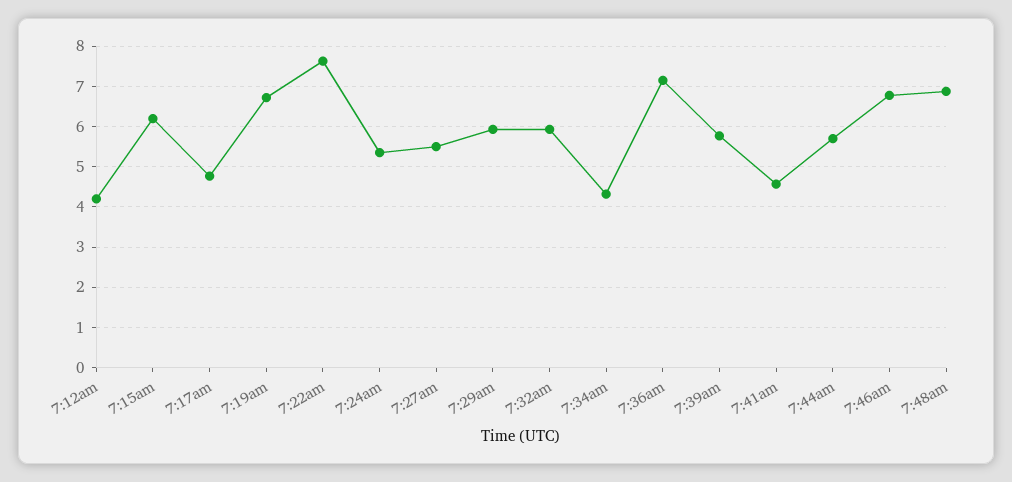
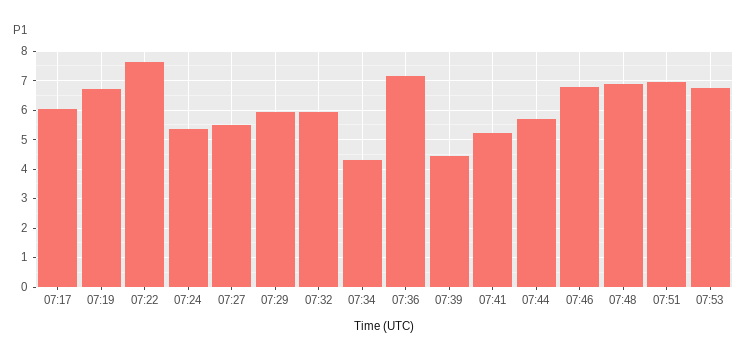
7:12am: 4.2 -> none
7:15am: 6.2 -> none
7:17am: 4.8 -> 6
7:39am: 5.8 -> 4.5
7:41am: 4.6 -> 5.25
07:51: none -> 7
07:53: none -> 6.75

